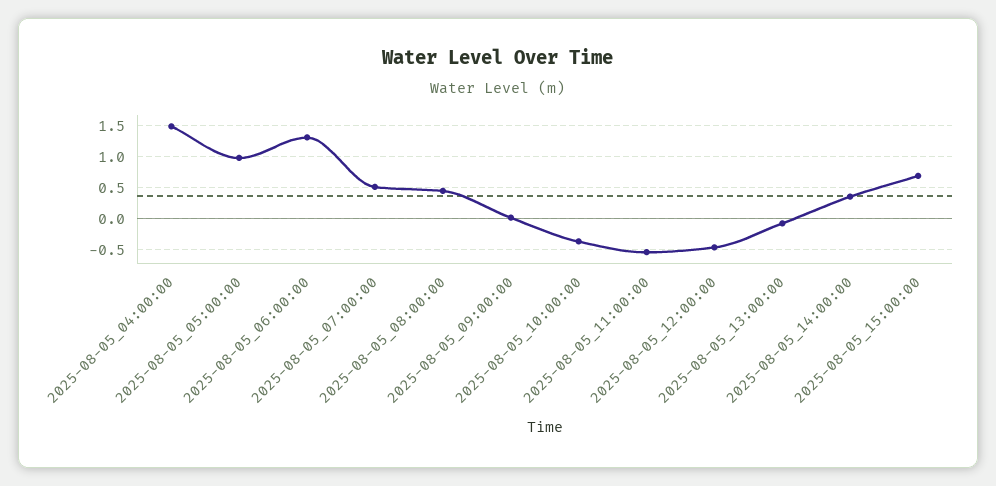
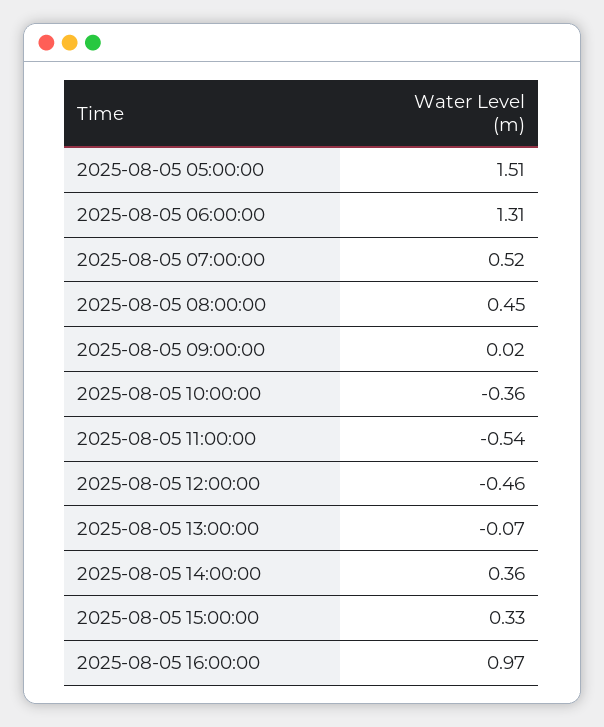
2025-08-05_04:00:00: 1.5 -> none
2025-08-05_05:00:00: 1 -> 1.51
2025-08-05_15:00:00: 0.7 -> 0.33
2025-08-05 16:00:00: none -> 0.97

